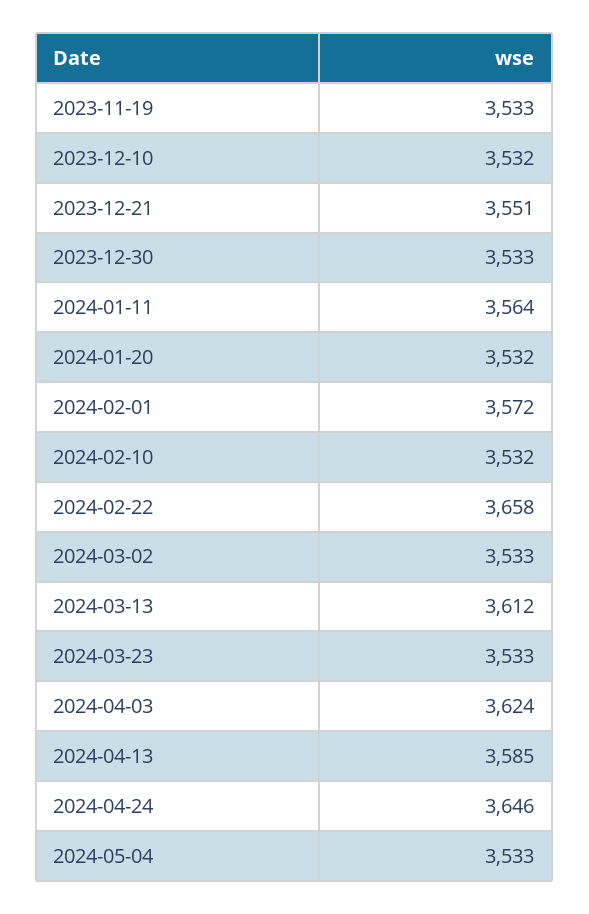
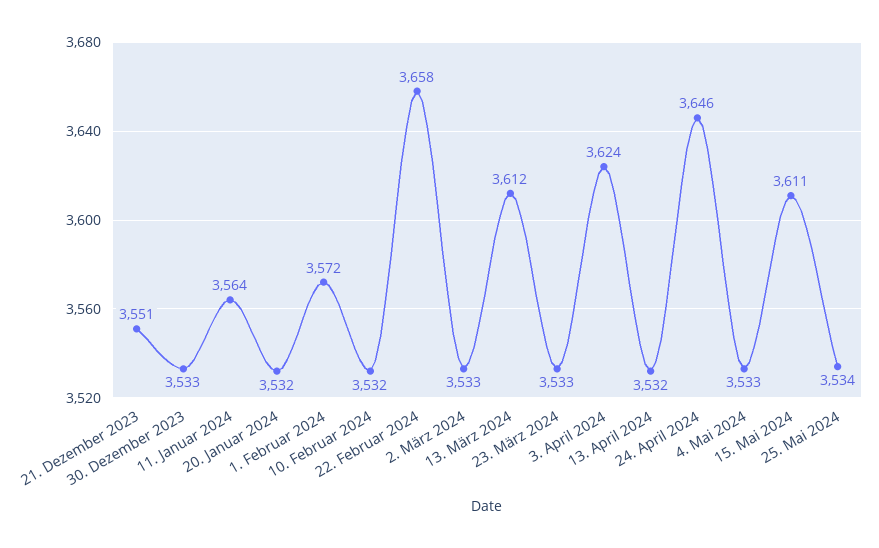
2023-11-19: 3533 -> none
2023-12-10: 3532 -> none
2024-04-13: 3585 -> 3532
15. Mai 2024: none -> 3611
25. Mai 2024: none -> 3534

